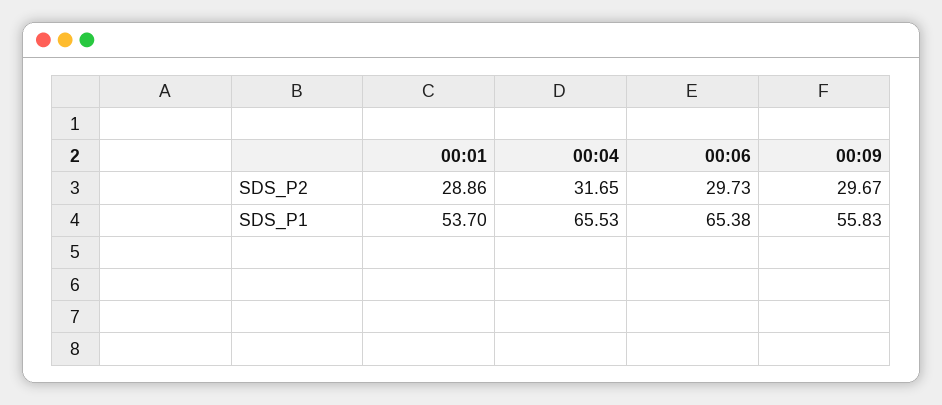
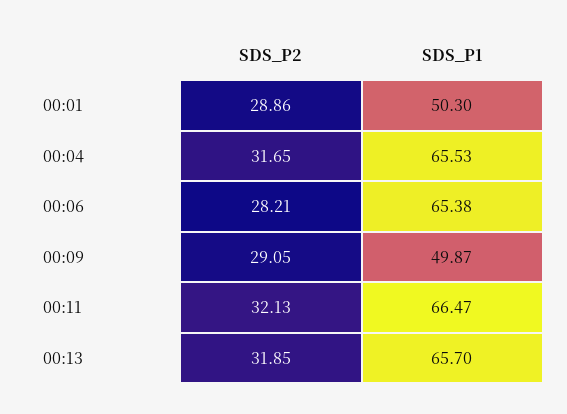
00:06, SDS_P2: 29.73 -> 28.21
00:09, SDS_P2: 29.67 -> 29.05
00:01, SDS_P1: 53.7 -> 50.3
00:09, SDS_P1: 55.83 -> 49.87
00:11, SDS_P2: none -> 32.13
00:11, SDS_P1: none -> 66.47
00:13, SDS_P2: none -> 31.85
00:13, SDS_P1: none -> 65.7

